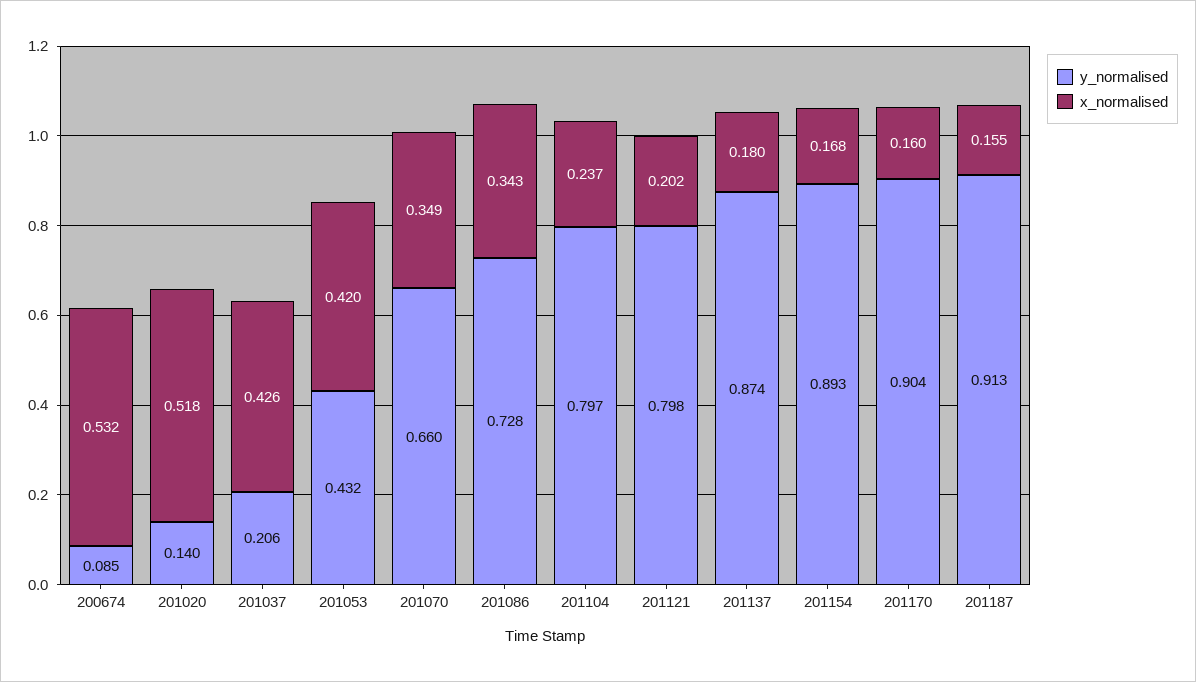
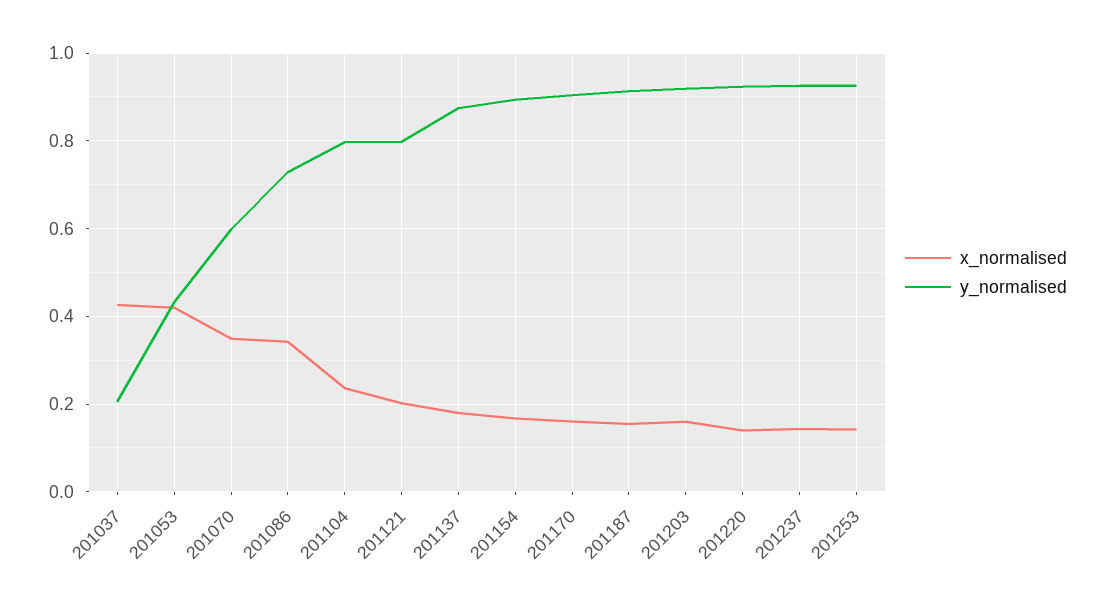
y_normalised, 200674: 0.085 -> none
x_normalised, 200674: 0.532 -> none
y_normalised, 201020: 0.14 -> none
x_normalised, 201020: 0.518 -> none
y_normalised, 201070: 0.66 -> 0.6
x_normalised, 201203: none -> 0.16
y_normalised, 201203: none -> 0.92
x_normalised, 201220: none -> 0.14
y_normalised, 201220: none -> 0.92
x_normalised, 201237: none -> 0.14
y_normalised, 201237: none -> 0.92
x_normalised, 201253: none -> 0.14
y_normalised, 201253: none -> 0.92

